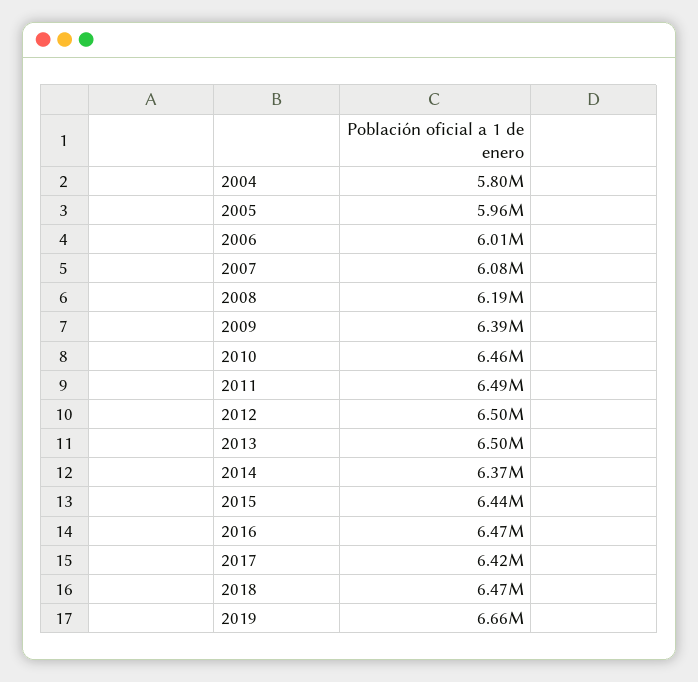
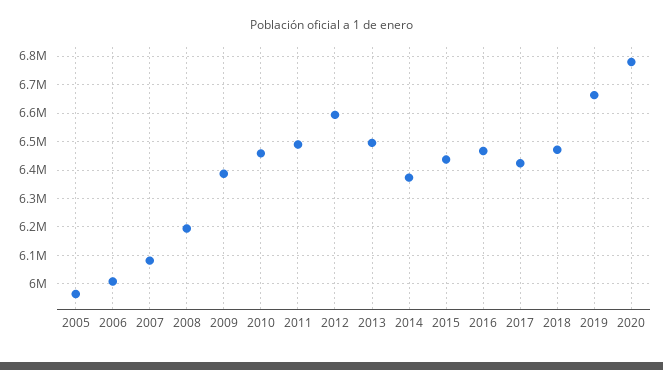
2004: 5800000 -> none
2012: 6500000 -> 6600000
2020: none -> 6775000

